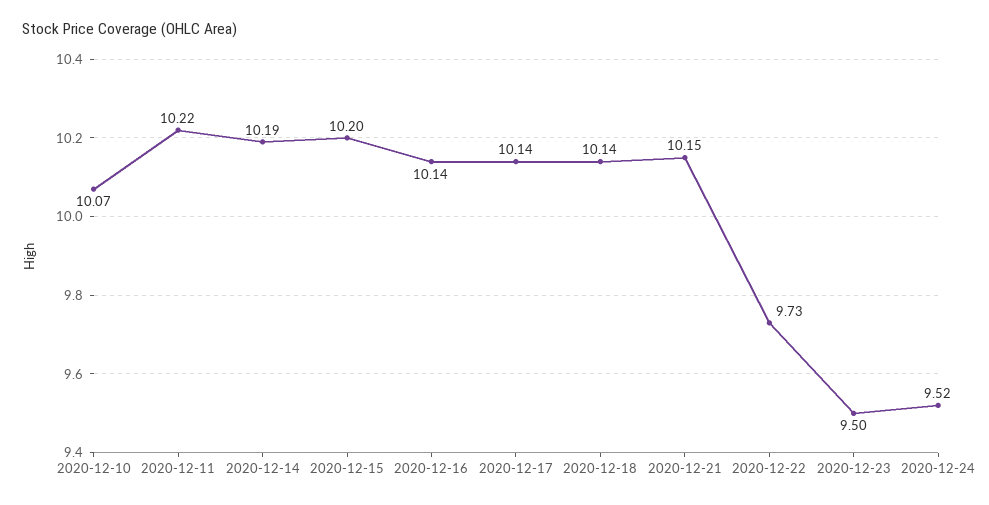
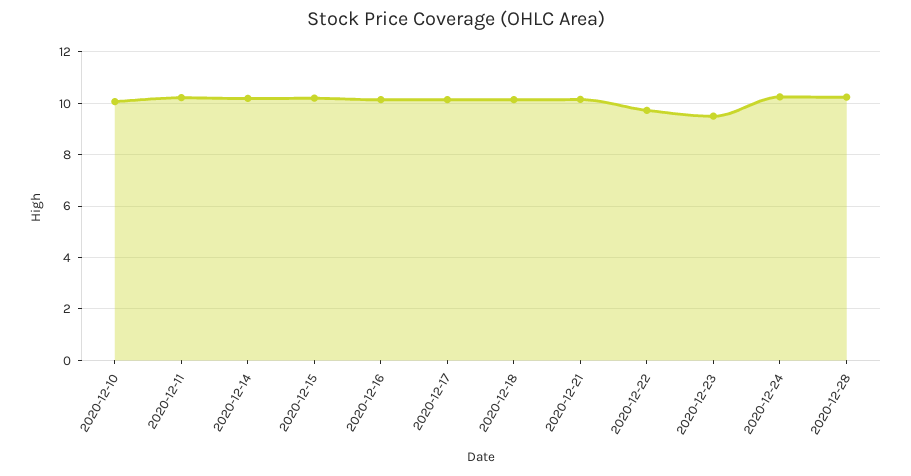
2020-12-24: 9.52 -> 10.25
2020-12-28: none -> 10.25

